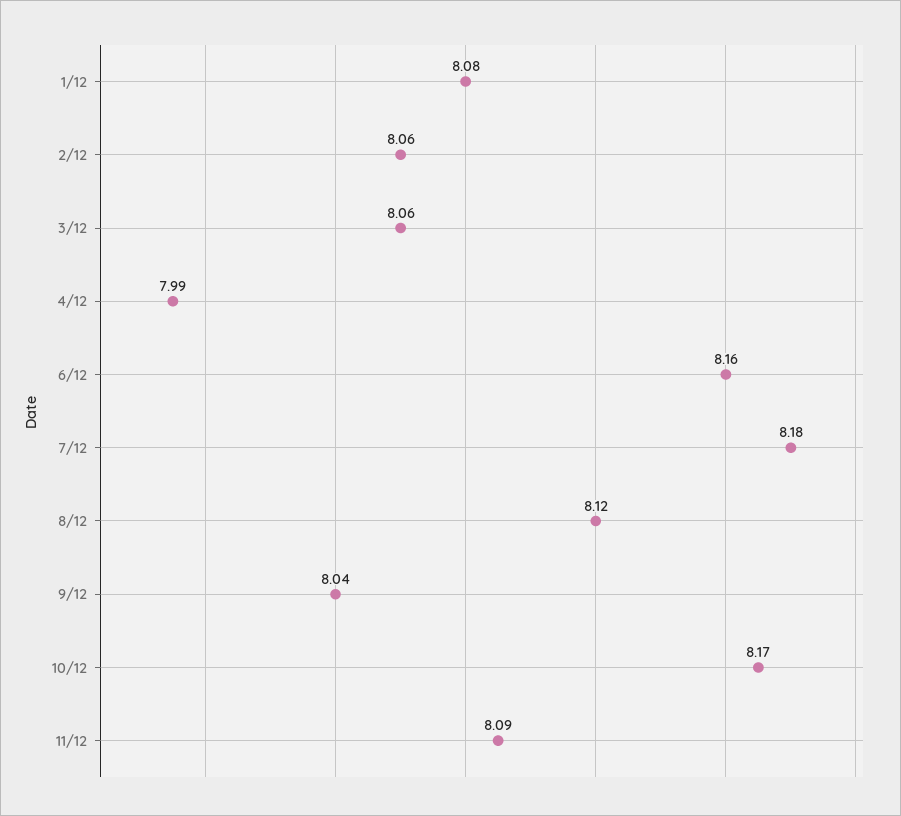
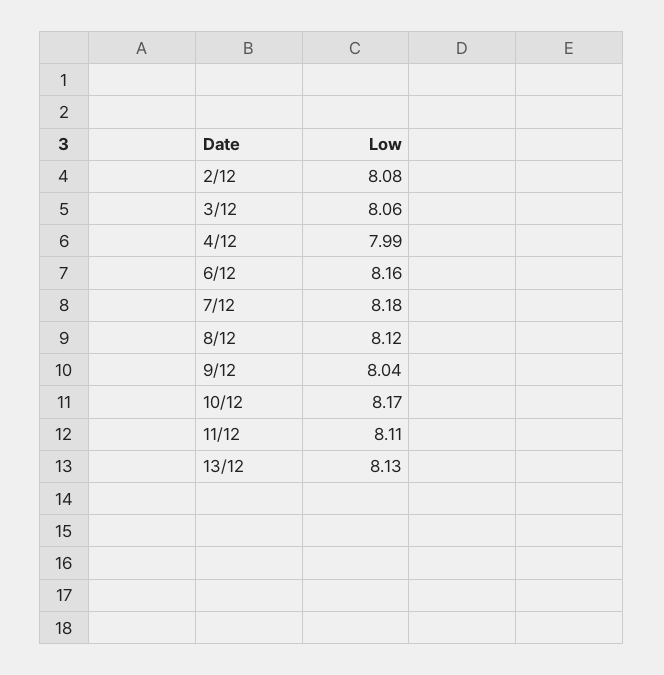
1/12: 8.08 -> none
2/12: 8.06 -> 8.08
11/12: 8.09 -> 8.11
13/12: none -> 8.13

